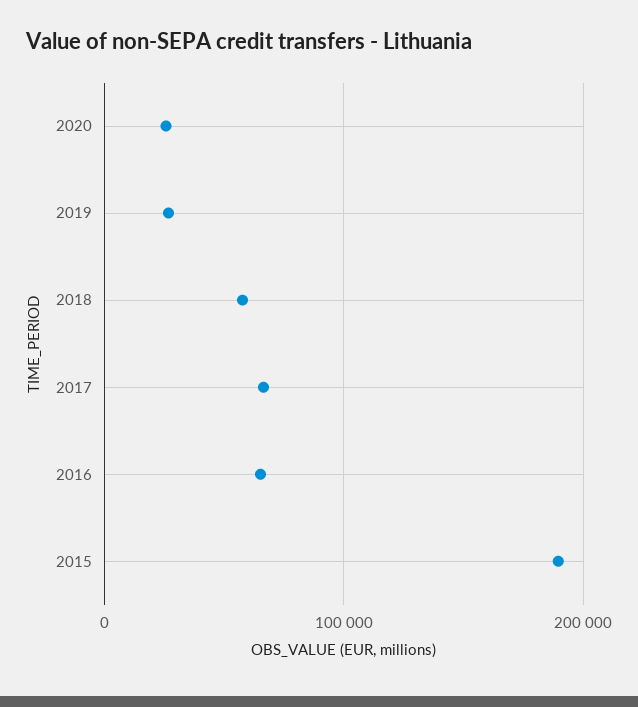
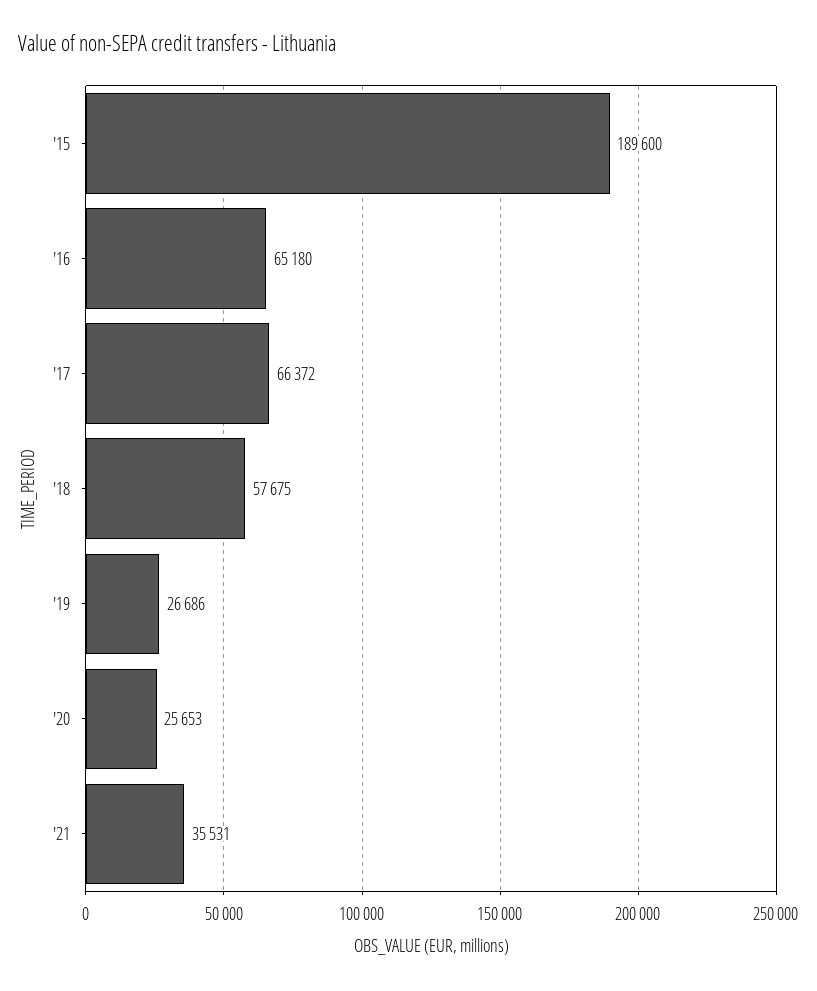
'21: none -> 35531

